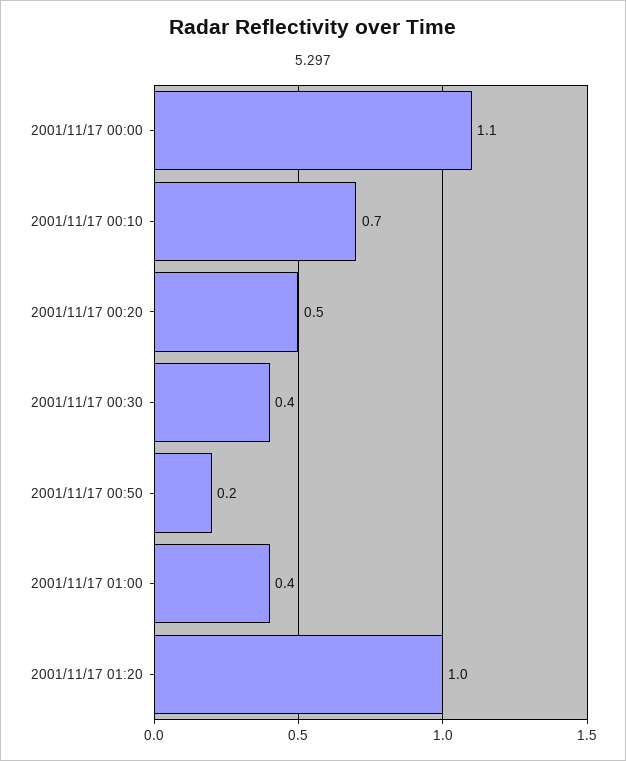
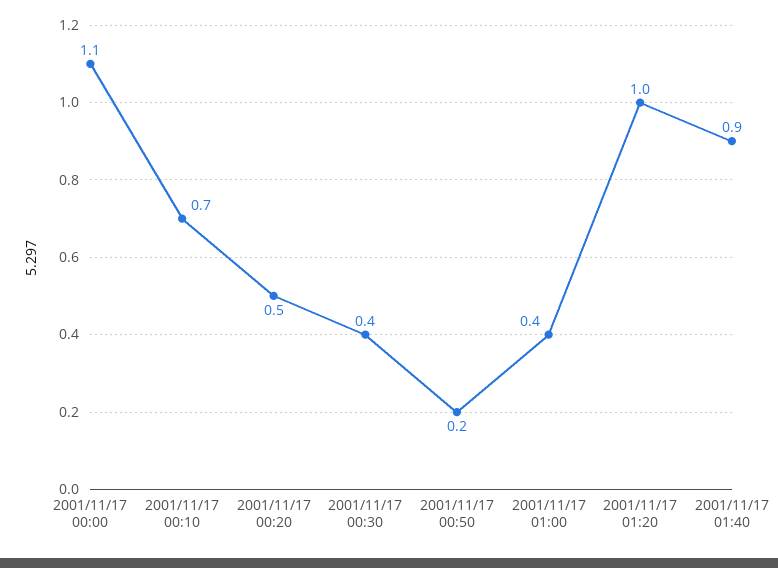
2001/11/17 01:40: none -> 0.9

